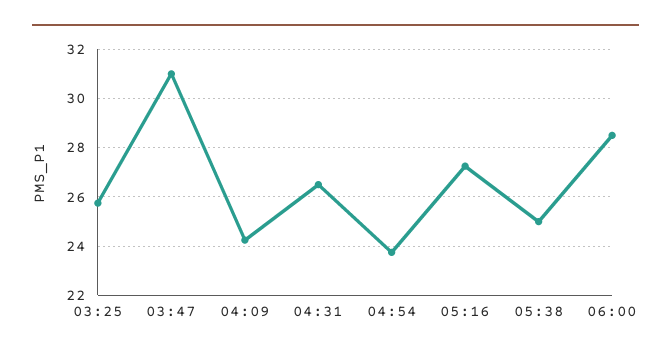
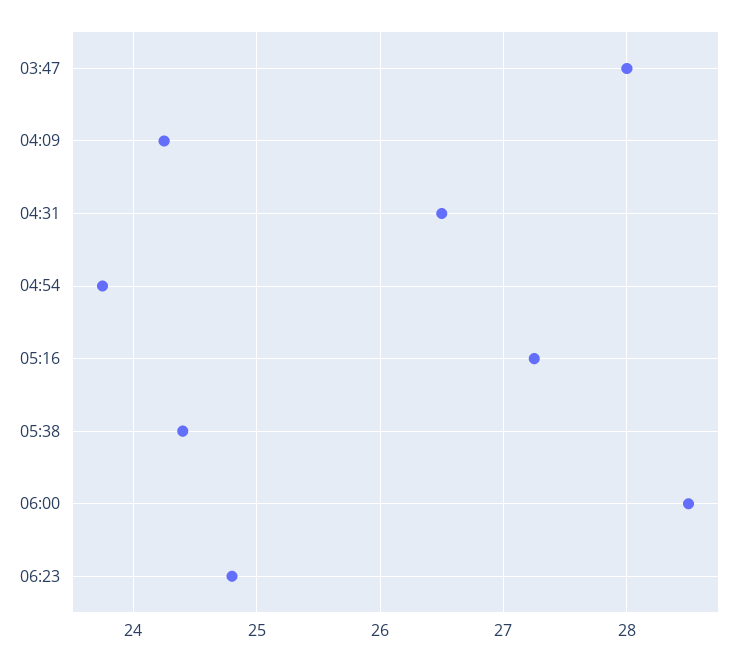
03:25: 25.75 -> none
03:47: 31 -> 28
05:38: 25 -> 24.4
06:23: none -> 24.8

